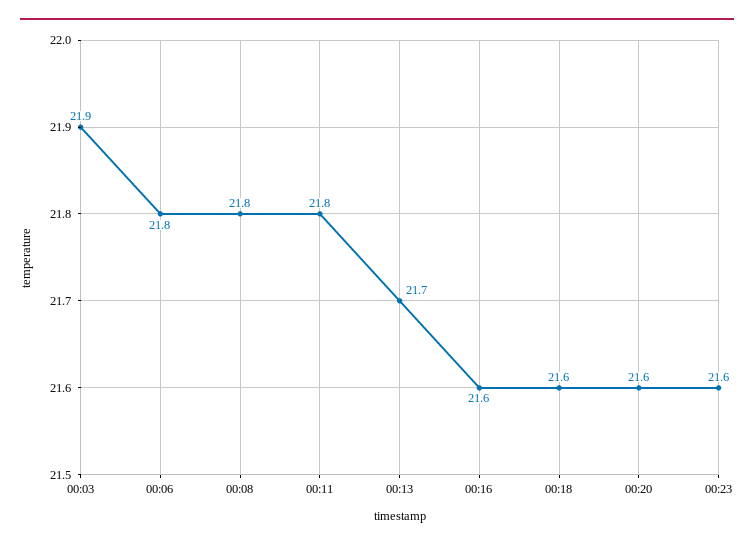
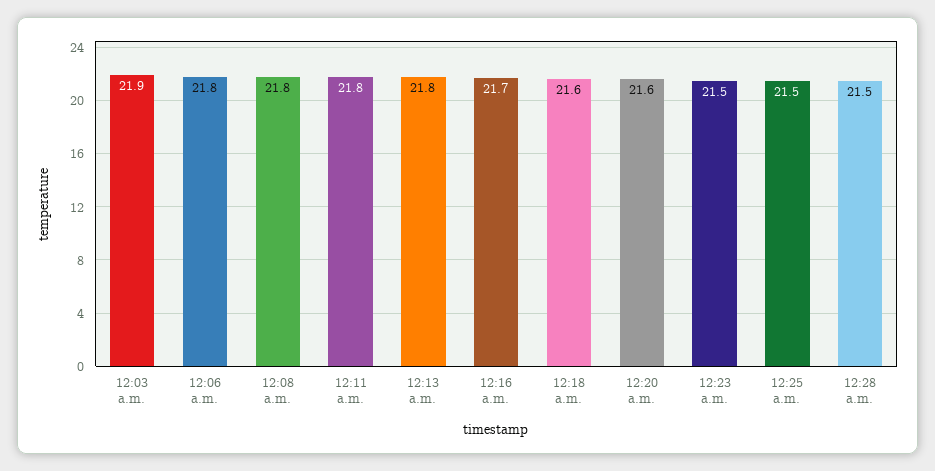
00:13: 21.7 -> 21.8
00:16: 21.6 -> 21.7
00:23: 21.6 -> 21.5
12:25 a.m.: none -> 21.5
12:28 a.m.: none -> 21.5

